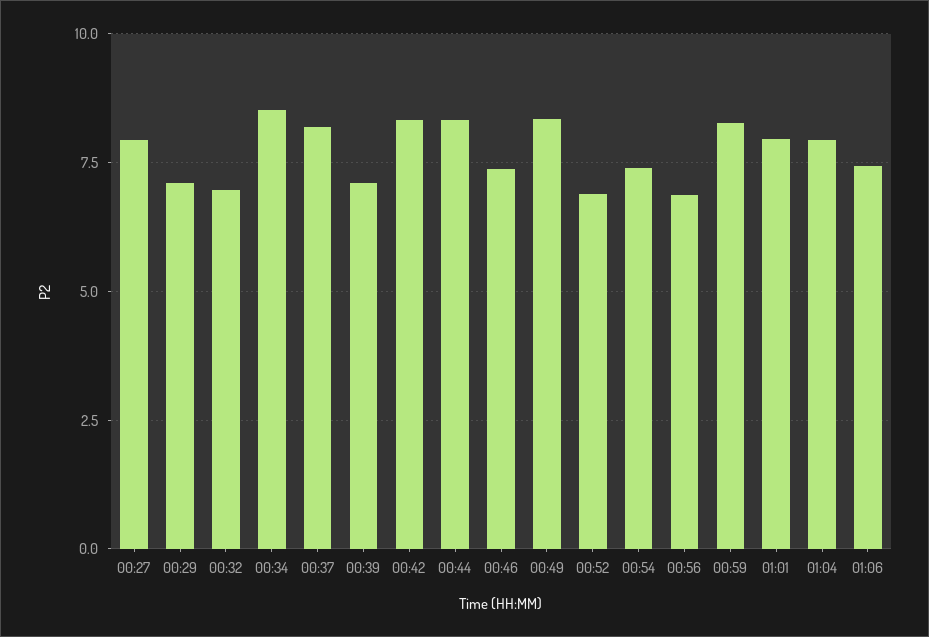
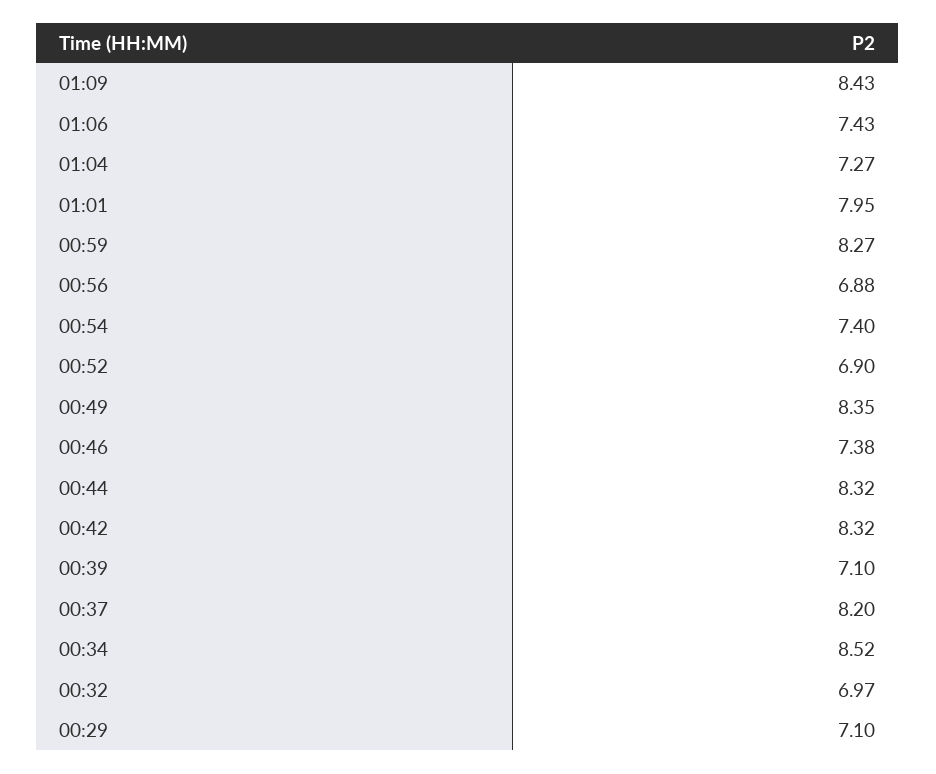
00:27: 8 -> none
01:04: 8 -> 7.27
01:09: none -> 8.43

